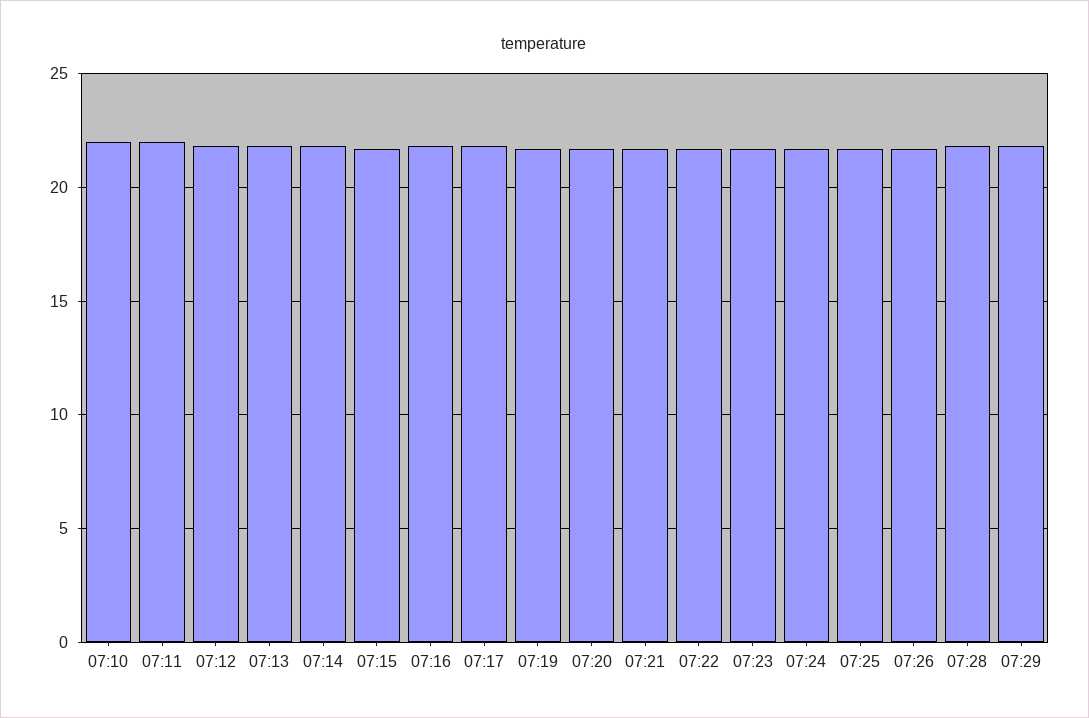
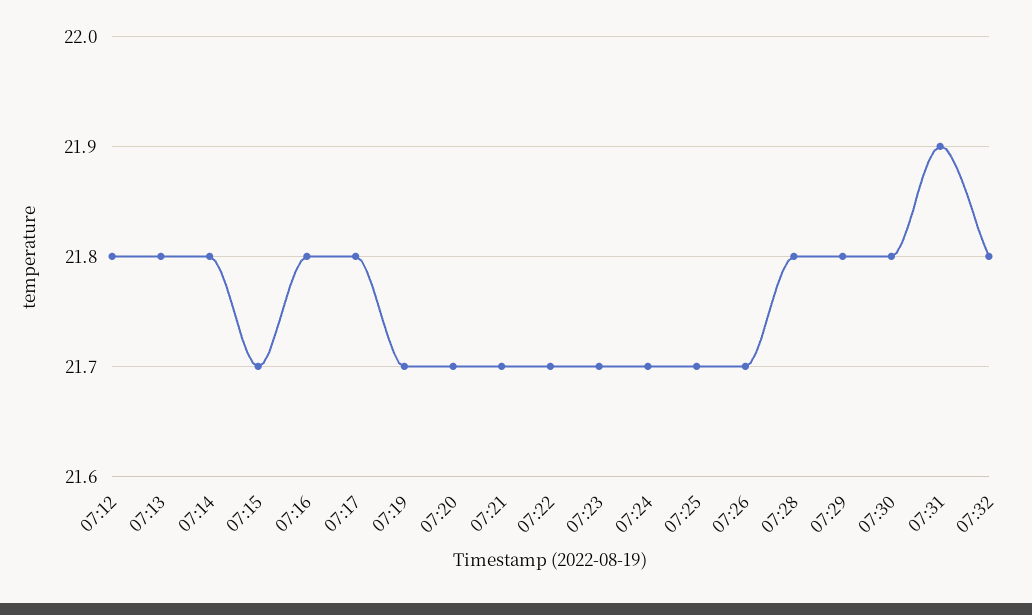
07:10: 22 -> none
07:11: 22 -> none
07:30: none -> 21.8
07:31: none -> 21.9
07:32: none -> 21.8

